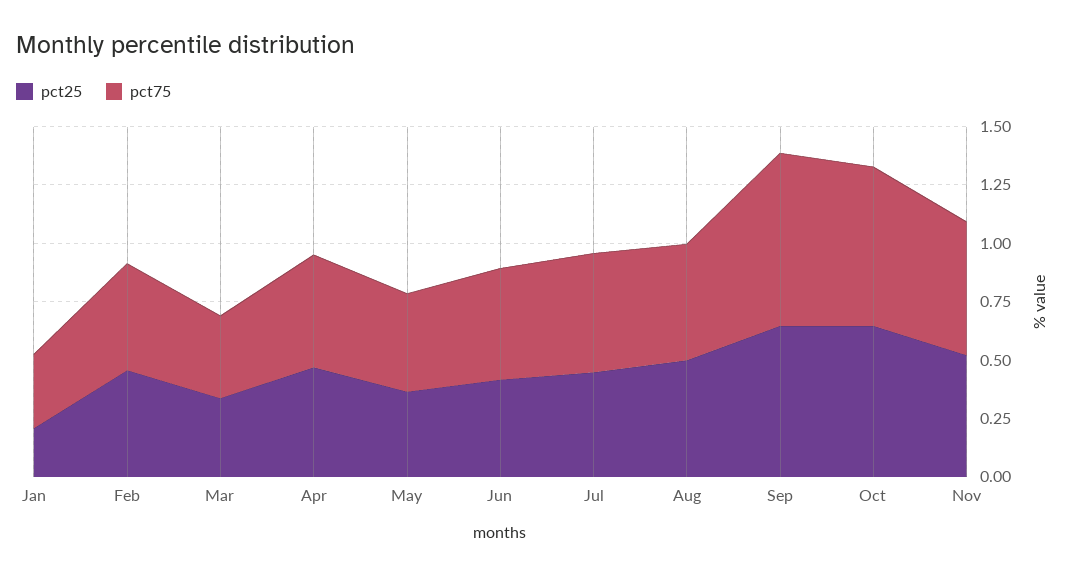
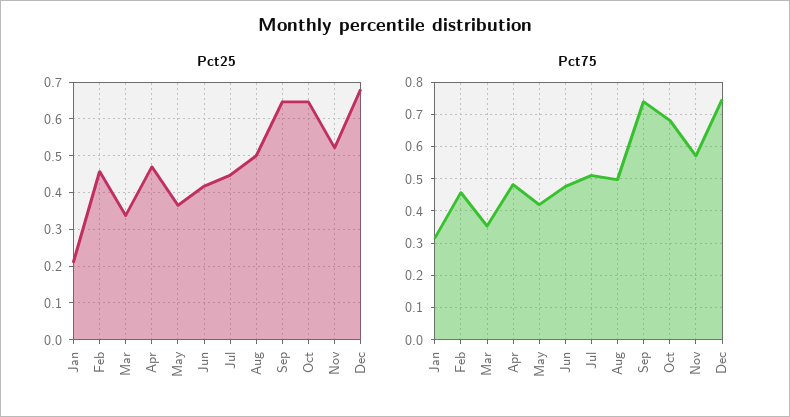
pct25, Dec: none -> 0.68
pct75, Dec: none -> 0.74

